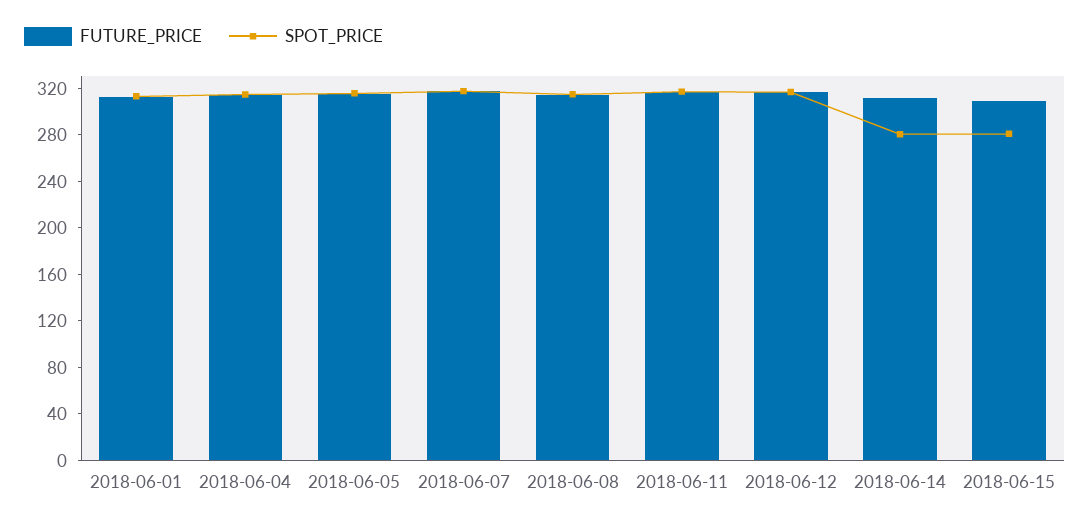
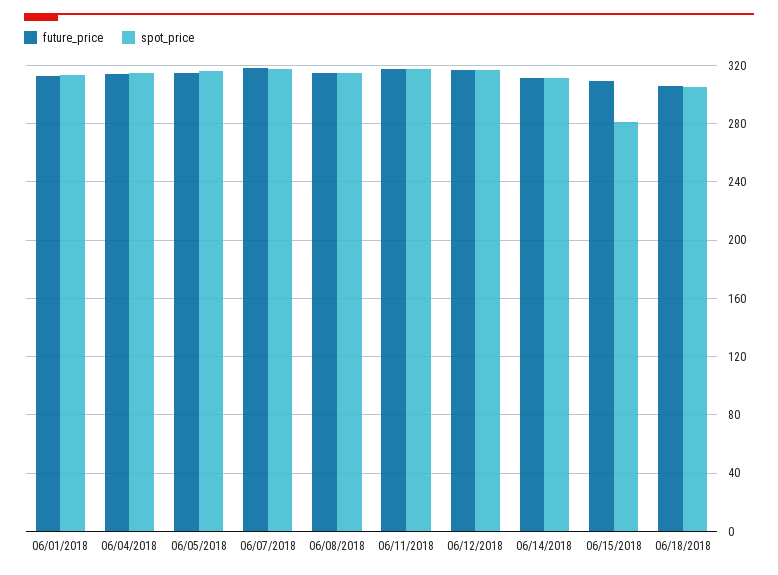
SPOT_PRICE, 2018-06-14: 280 -> 310
FUTURE_PRICE, 06/18/2018: none -> 305
SPOT_PRICE, 06/18/2018: none -> 305

